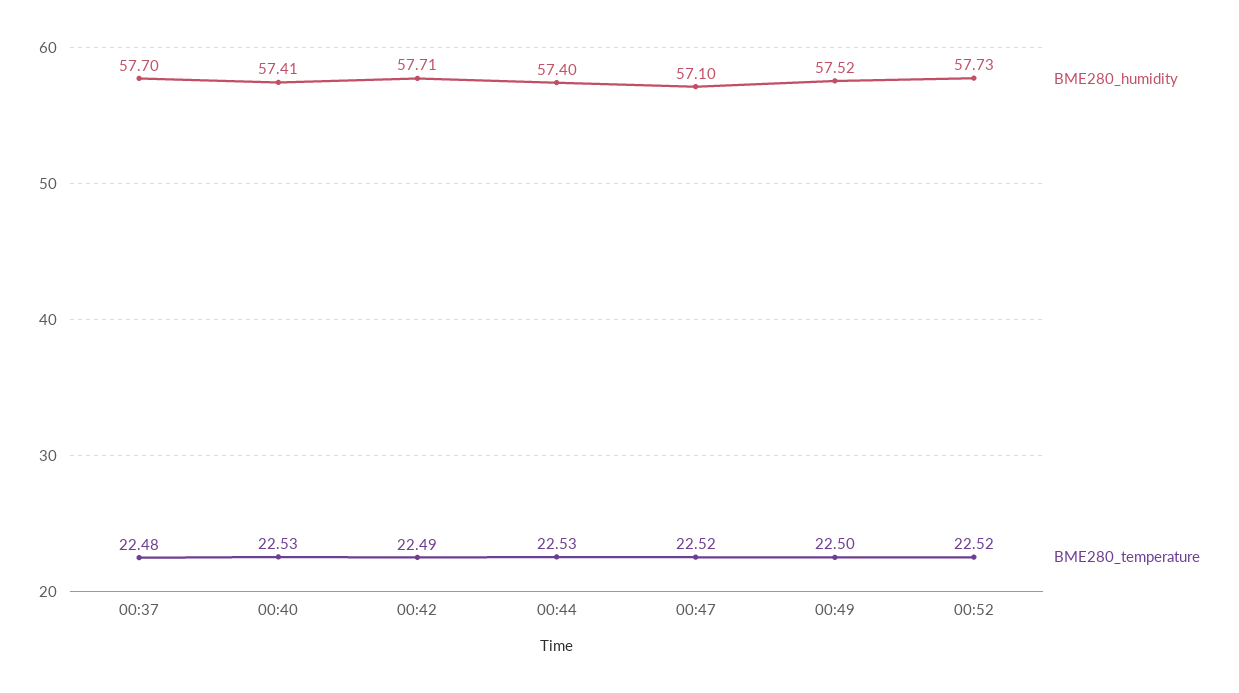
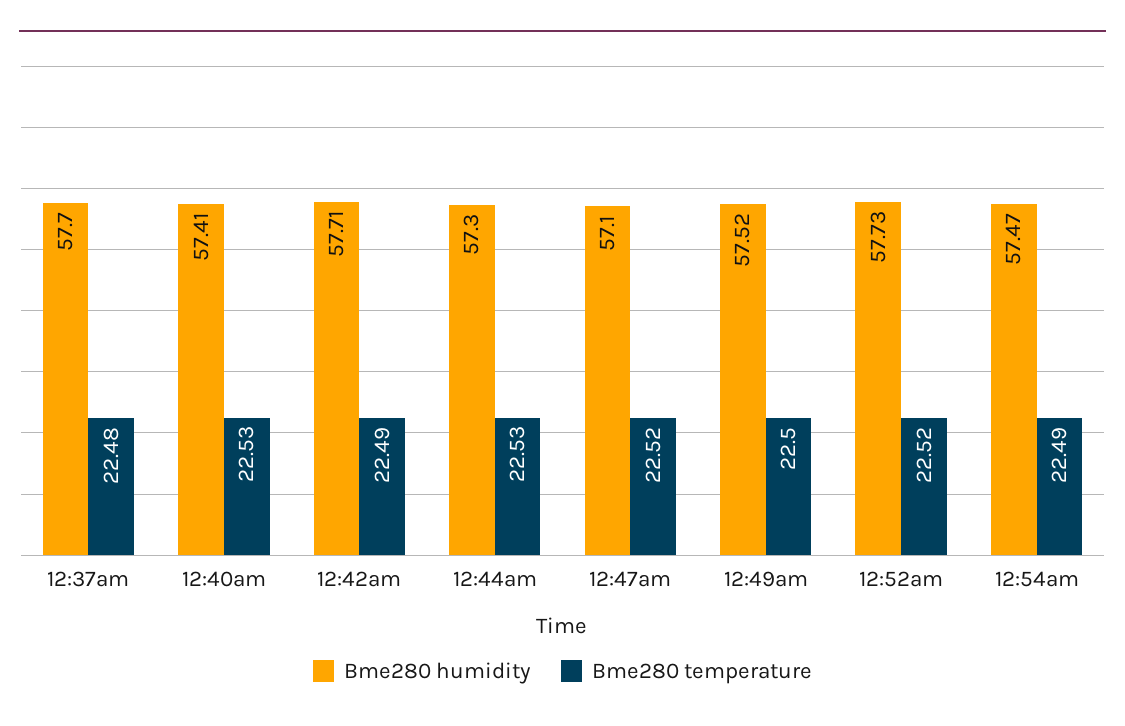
BME280_humidity, 00:44: 57.4 -> 57.3
BME280_humidity, 12:54am: none -> 57.47
BME280_temperature, 12:54am: none -> 22.49

